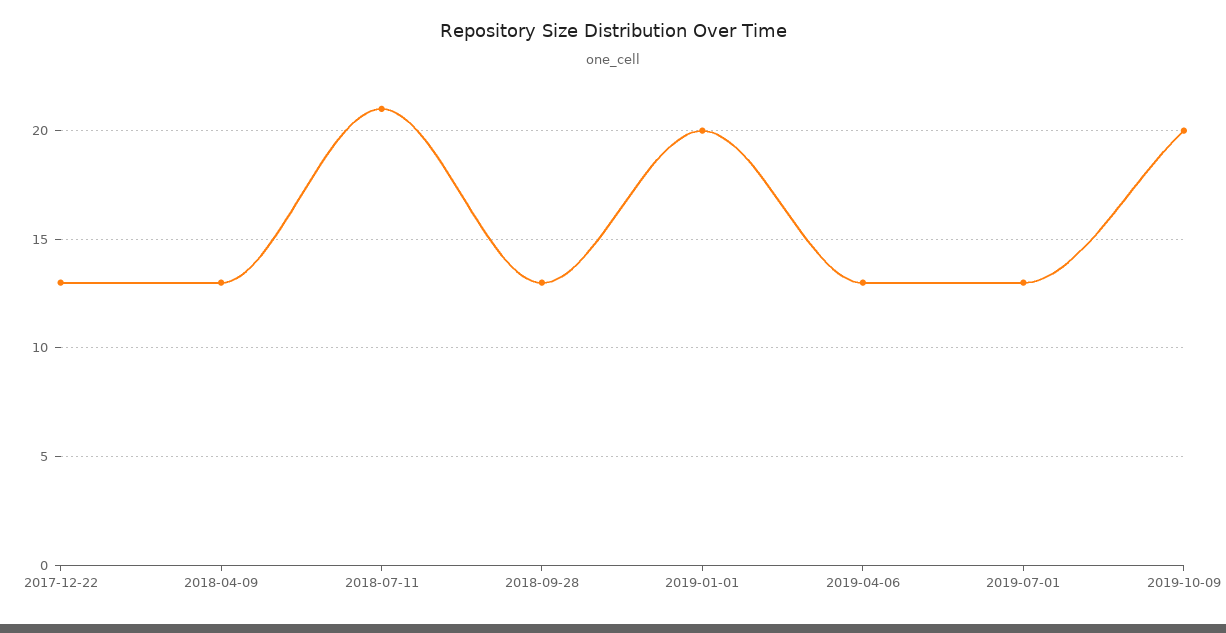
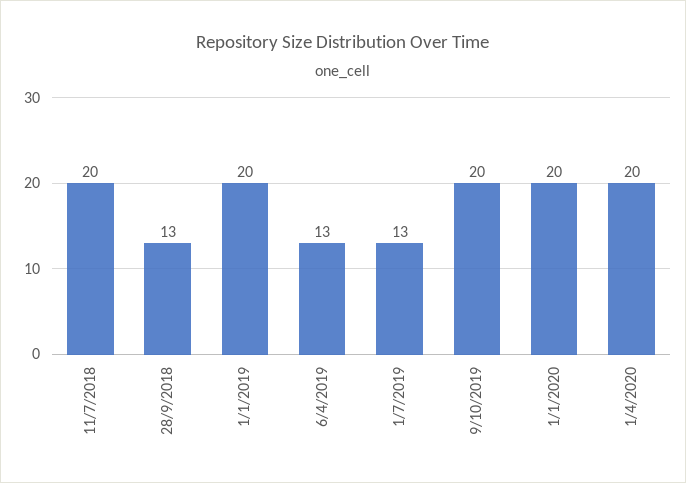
2017-12-22: 13 -> none
2018-04-09: 13 -> none
2018-07-11: 21 -> 20
1/1/2020: none -> 20
1/4/2020: none -> 20

